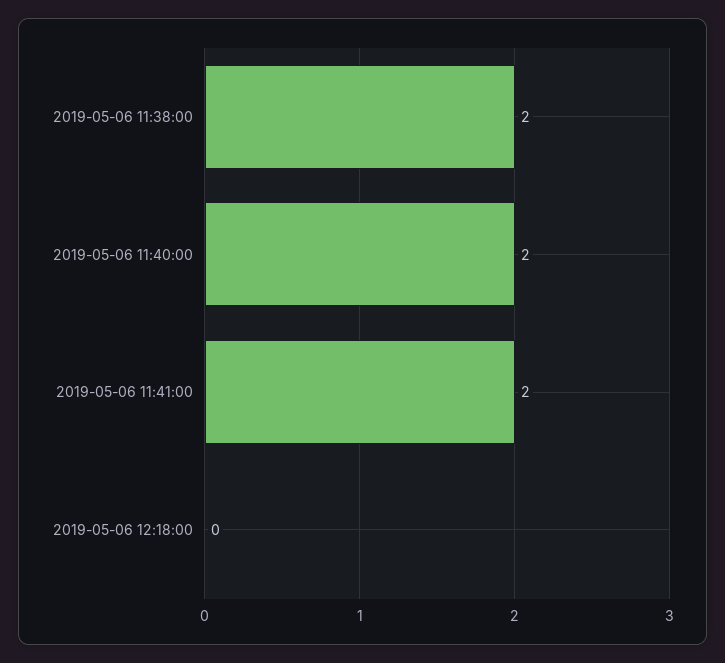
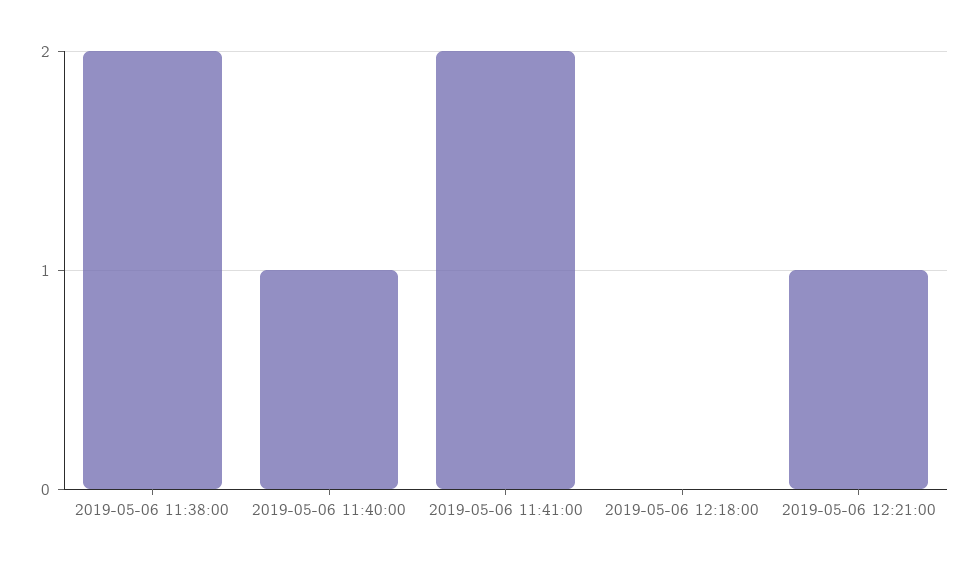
2019-05-06 11:40:00: 2 -> 1
2019-05-06 12:21:00: none -> 1

